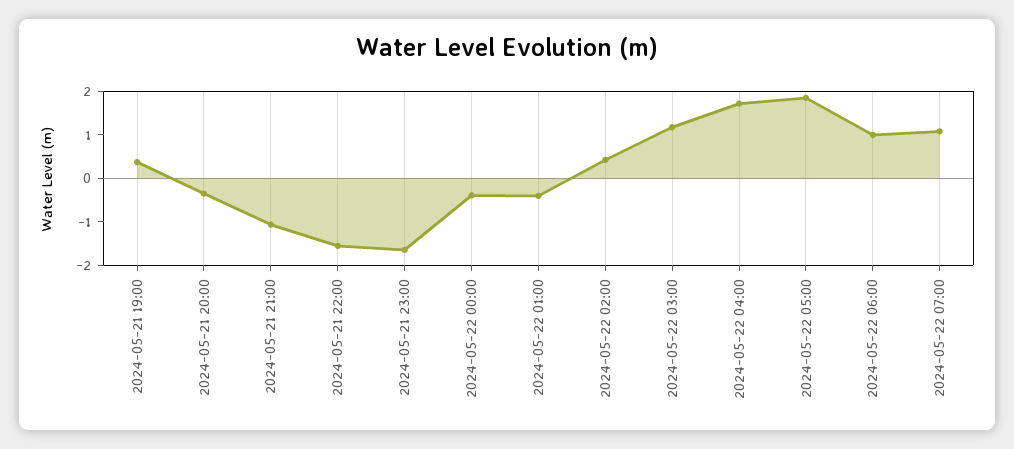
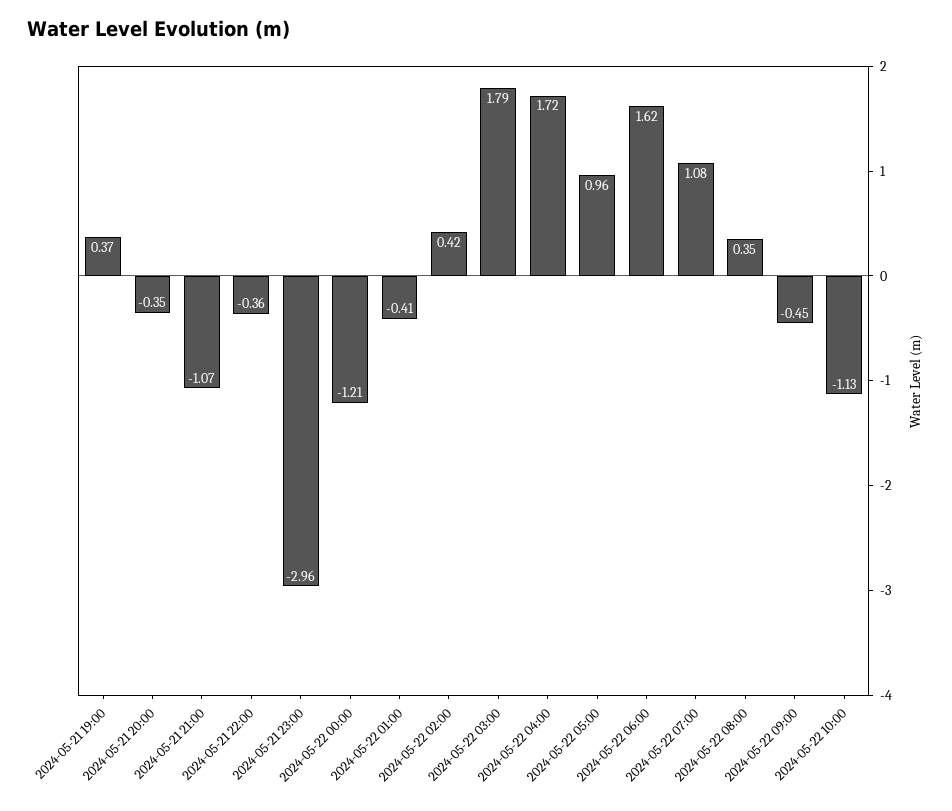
2024-05-21 22:00: -1.6 -> -0.36
2024-05-21 23:00: -1.6 -> -2.96
2024-05-22 00:00: -0.4 -> -1.21
2024-05-22 03:00: 1.2 -> 1.79
2024-05-22 05:00: 1.8 -> 0.96
2024-05-22 06:00: 1 -> 1.62
2024-05-22 08:00: none -> 0.35
2024-05-22 09:00: none -> -0.45
2024-05-22 10:00: none -> -1.13

